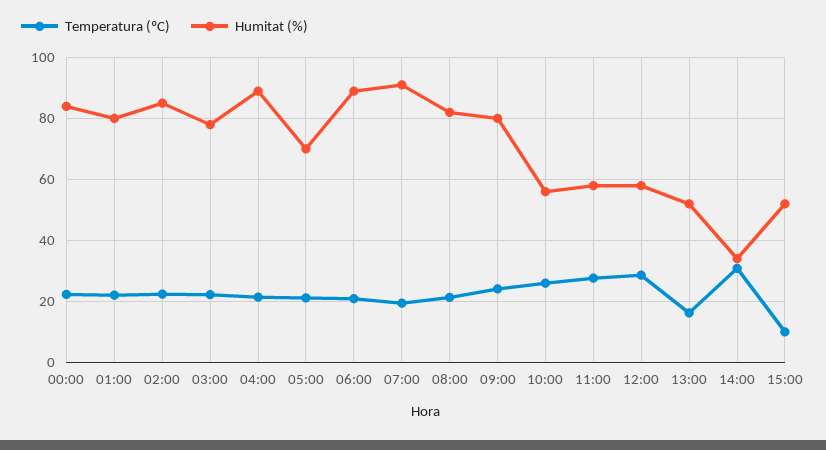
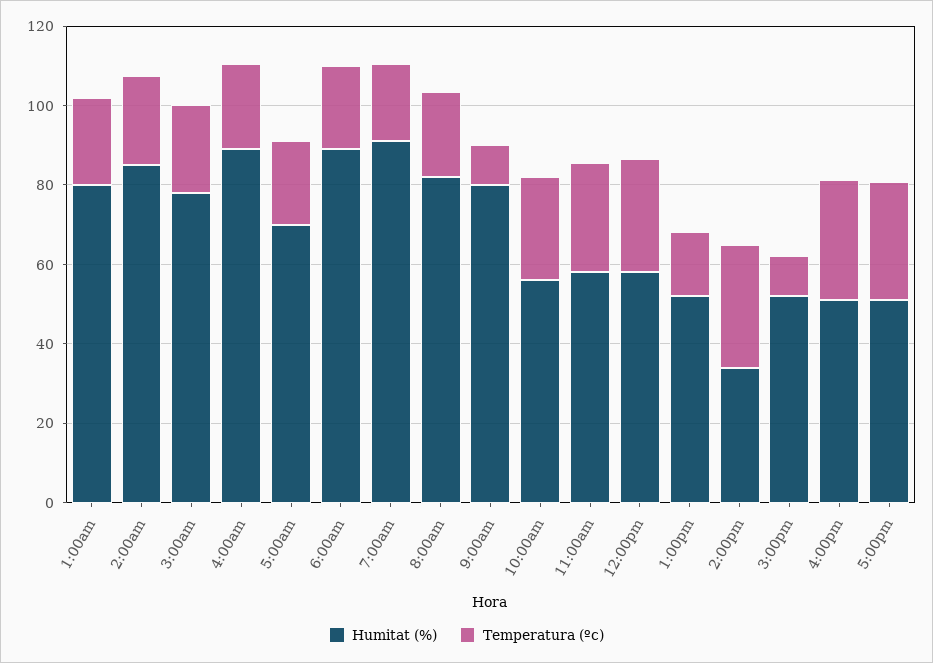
Temperatura (ºC), 00:00: 22 -> none
Humitat (%), 00:00: 84 -> none
Temperatura (ºC), 09:00: 24 -> 10
Humitat (%), 4:00pm: none -> 50
Temperatura (ºC), 4:00pm: none -> 30
Humitat (%), 5:00pm: none -> 50
Temperatura (ºC), 5:00pm: none -> 30

